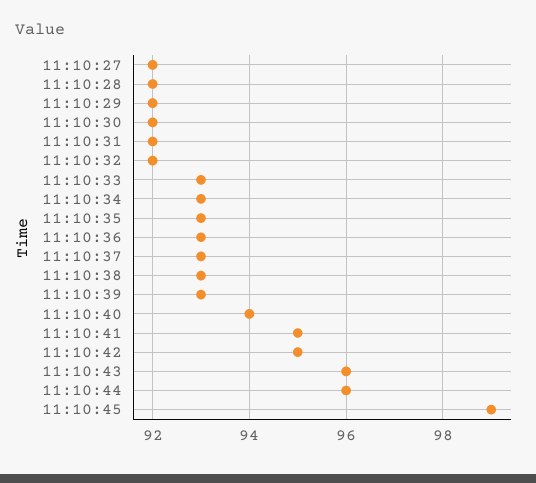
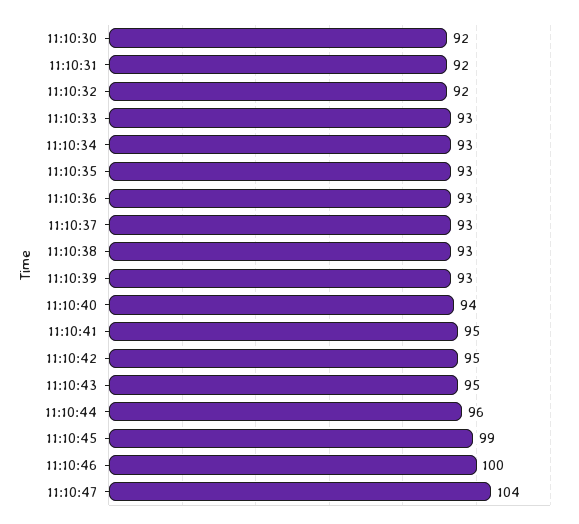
11:10:27: 92 -> none
11:10:28: 92 -> none
11:10:29: 92 -> none
11:10:43: 96 -> 95
11:10:46: none -> 100
11:10:47: none -> 104

